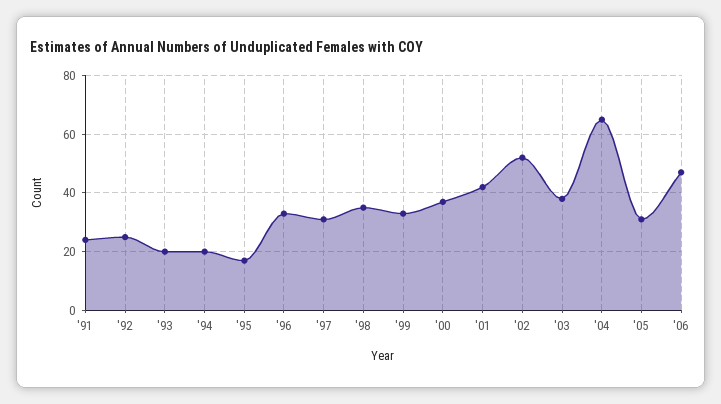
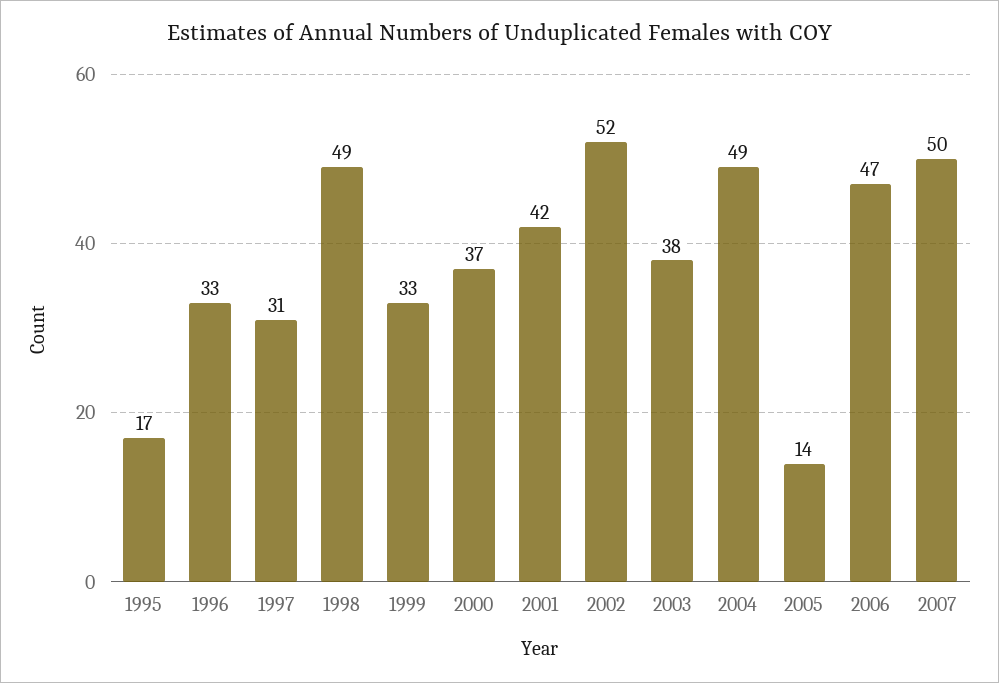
'91: 25 -> none
'92: 25 -> none
'93: 20 -> none
'94: 20 -> none
'98: 35 -> 49
'04: 65 -> 49
'05: 30 -> 14
2007: none -> 50

